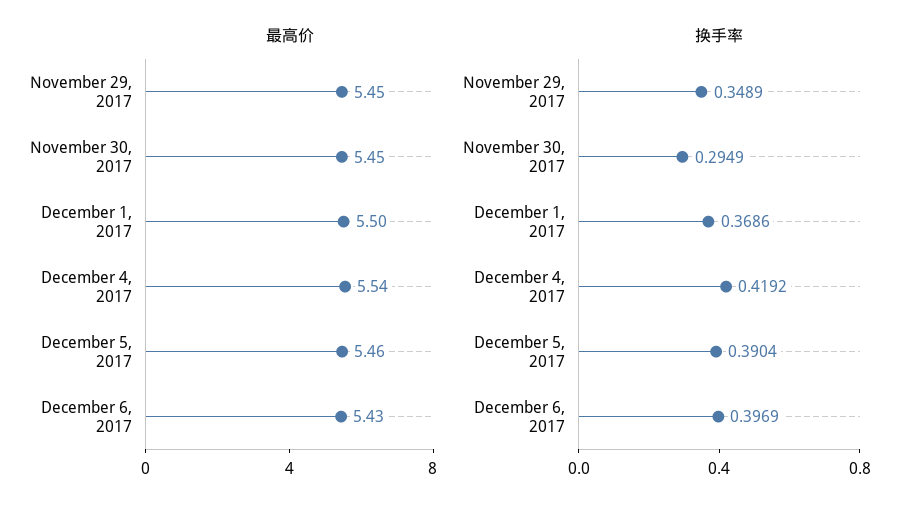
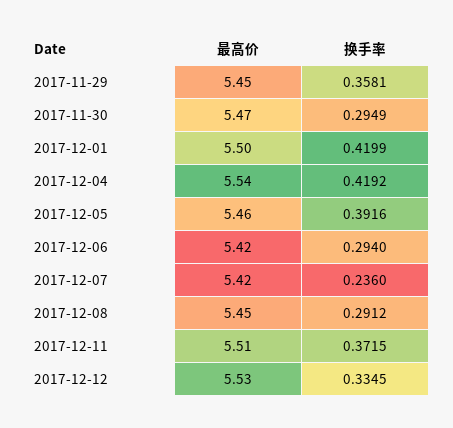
最高价, November 30, 2017: 5.45 -> 5.47
最高价, December 6, 2017: 5.43 -> 5.42
换手率, November 29, 2017: 0.3489 -> 0.3581
换手率, December 1, 2017: 0.3686 -> 0.4199
换手率, December 5, 2017: 0.3904 -> 0.3916
换手率, December 6, 2017: 0.3969 -> 0.294
最高价, 2017-12-07: none -> 5.42
换手率, 2017-12-07: none -> 0.236
最高价, 2017-12-08: none -> 5.45
换手率, 2017-12-08: none -> 0.2912
最高价, 2017-12-11: none -> 5.51
换手率, 2017-12-11: none -> 0.3715
最高价, 2017-12-12: none -> 5.53
换手率, 2017-12-12: none -> 0.3345

